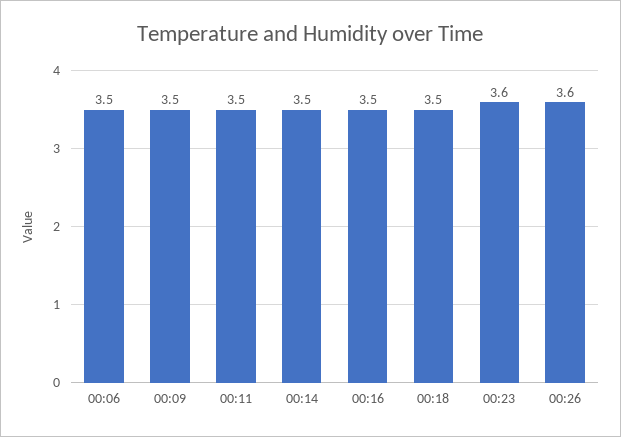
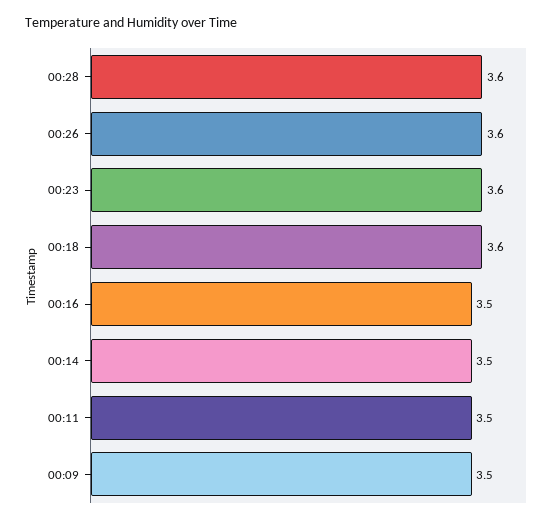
00:06: 3.5 -> none
00:18: 3.5 -> 3.6
00:28: none -> 3.6

